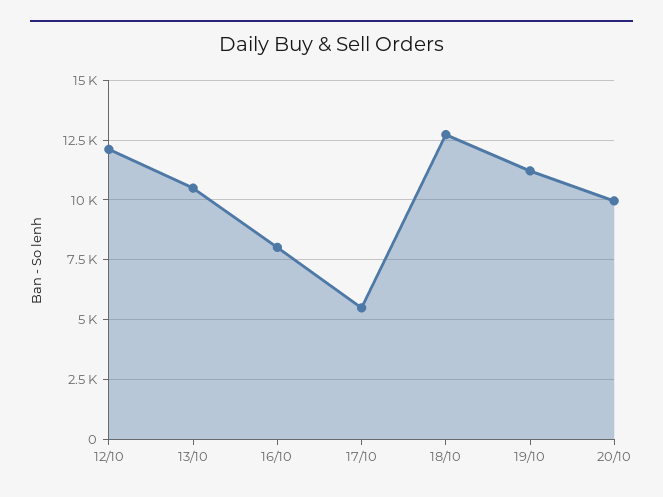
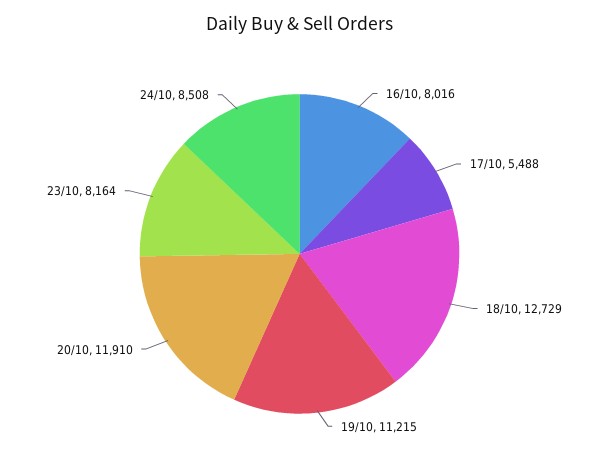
12/10: 12000 -> none
13/10: 10500 -> none
20/10: 10000 -> 11910
23/10: none -> 8164
24/10: none -> 8508

